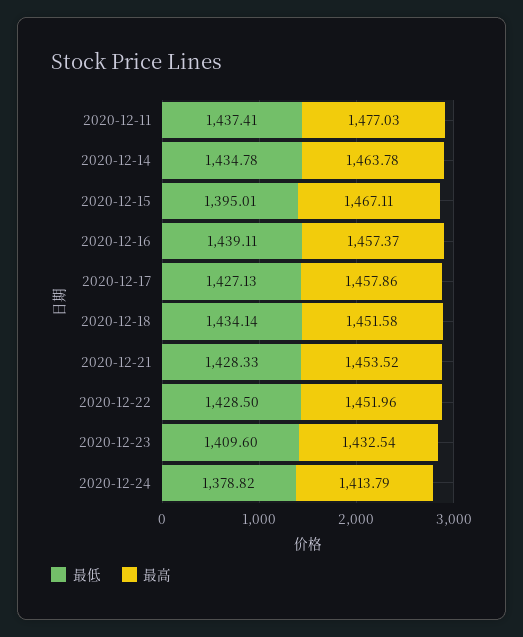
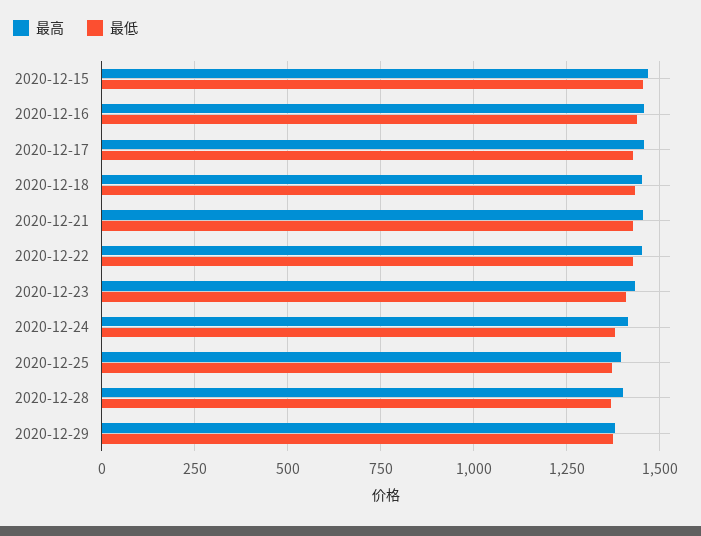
最低, 2020-12-11: 1437.41 -> none
最高, 2020-12-11: 1477.03 -> none
最低, 2020-12-14: 1434.78 -> none
最高, 2020-12-14: 1463.78 -> none
最低, 2020-12-15: 1395.01 -> 1450
最高, 2020-12-25: none -> 1400
最低, 2020-12-25: none -> 1375
最高, 2020-12-28: none -> 1400
最低, 2020-12-28: none -> 1375
最高, 2020-12-29: none -> 1375
最低, 2020-12-29: none -> 1375

